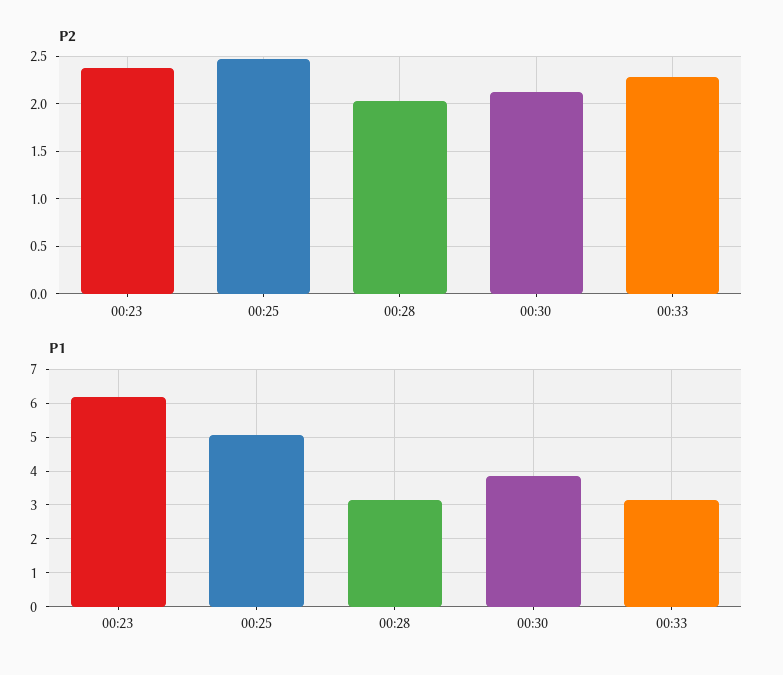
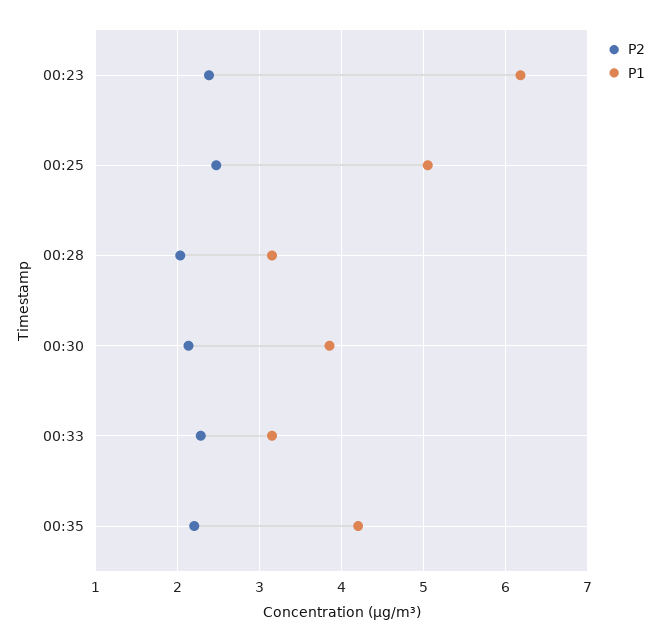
P2, 00:35: none -> 2.2
P1, 00:35: none -> 4.2

